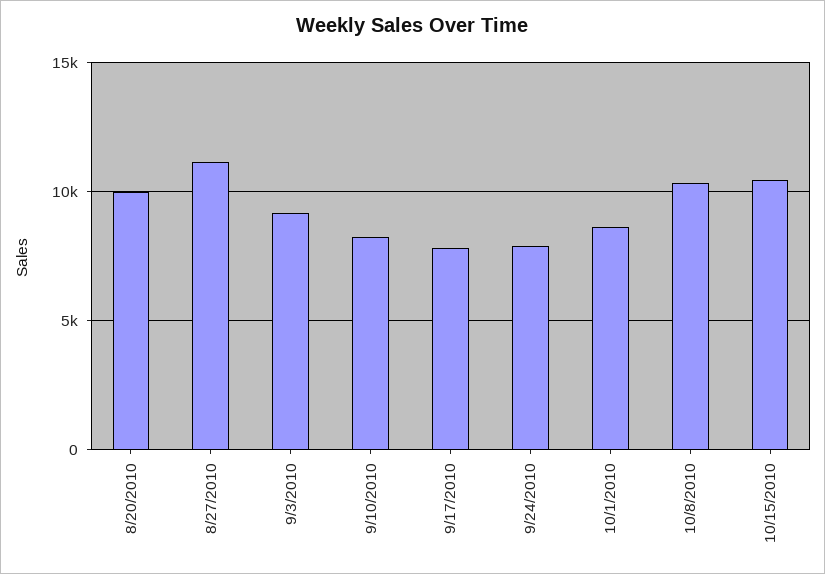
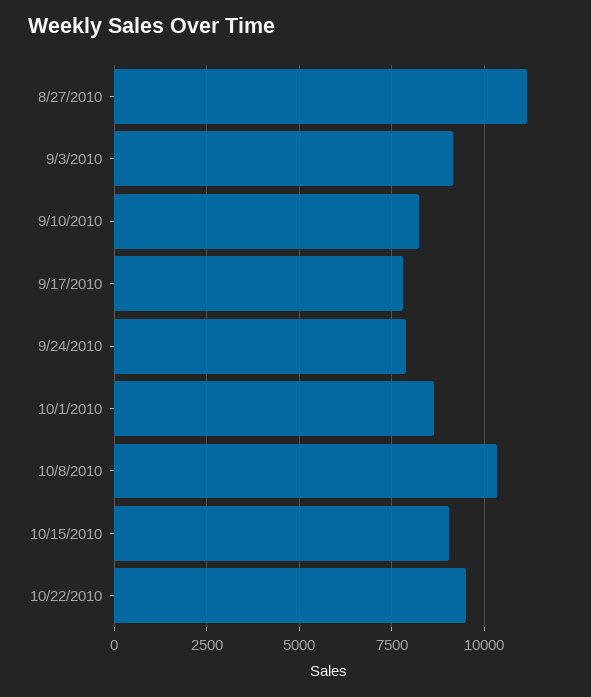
8/20/2010: 10000 -> none
10/15/2010: 10500 -> 9000
10/22/2010: none -> 9500

